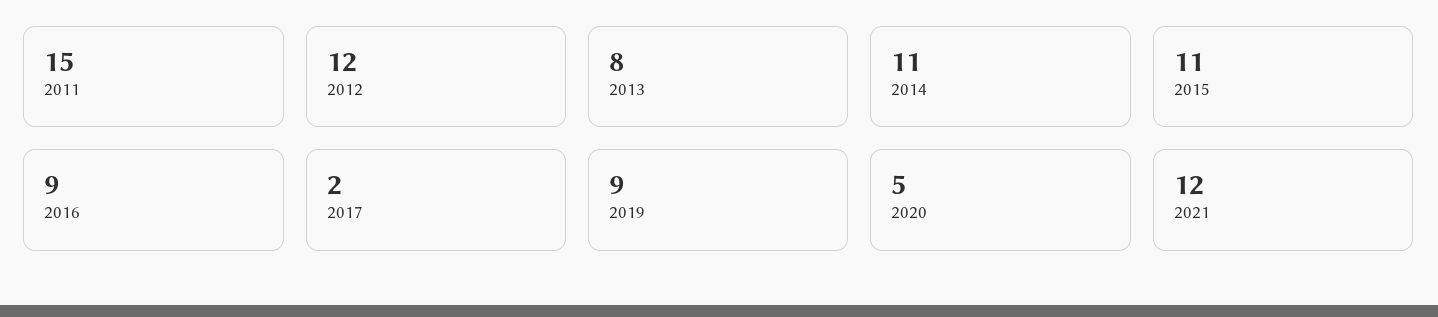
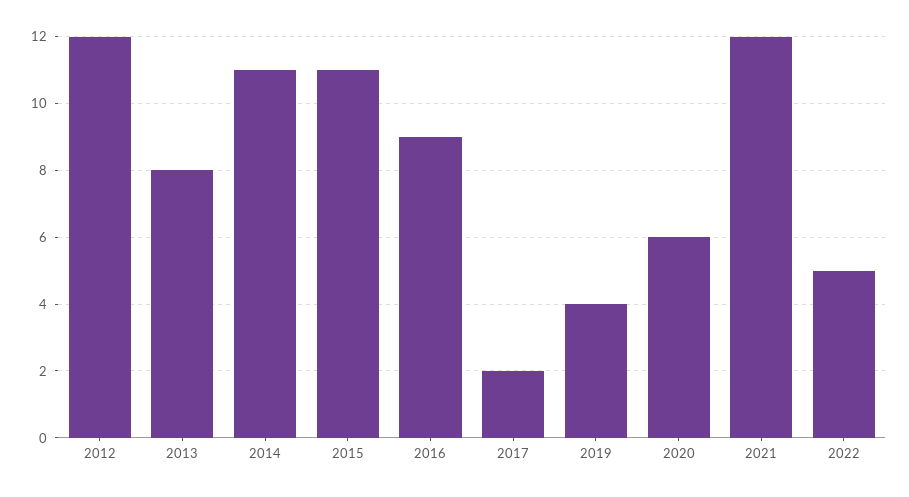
2011: 15 -> none
2019: 9 -> 4
2020: 5 -> 6
2022: none -> 5

